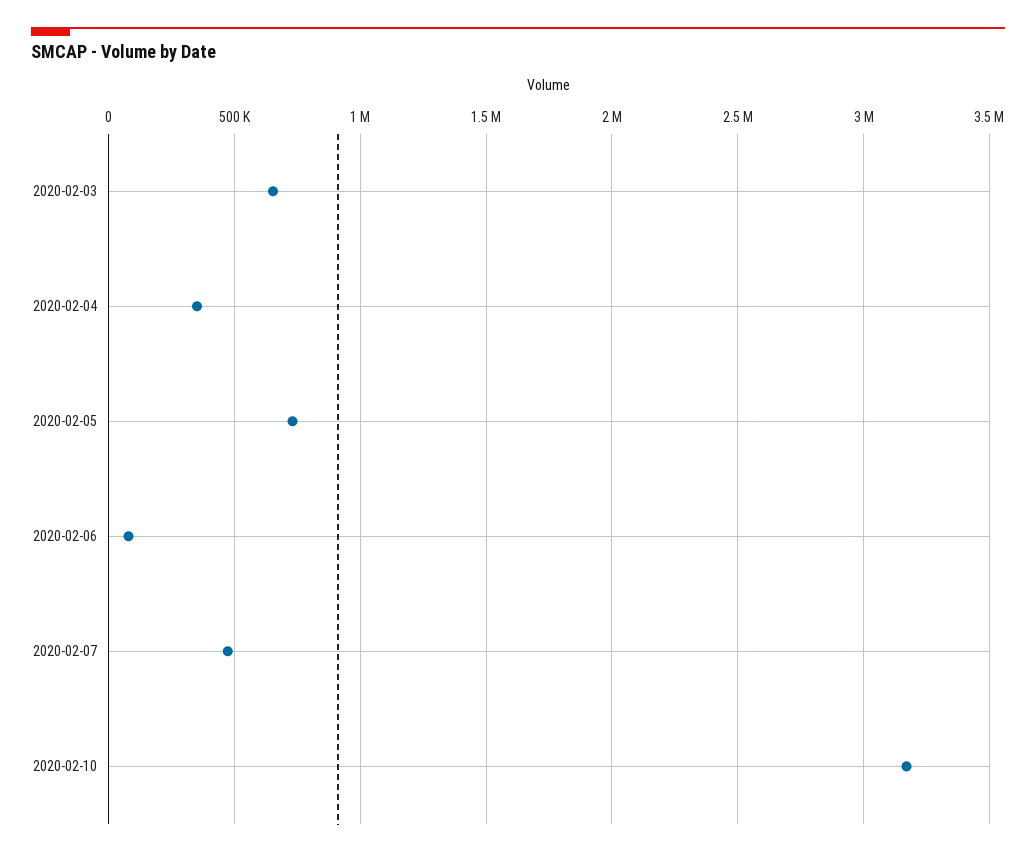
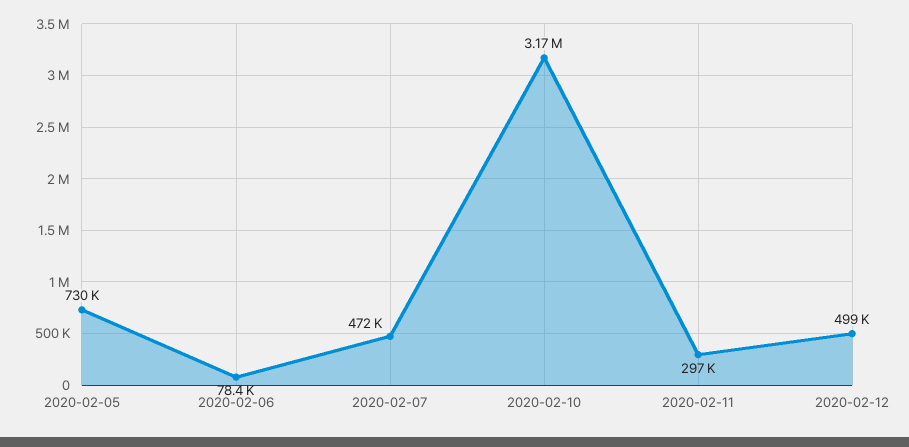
2020-02-03: 650000 -> none
2020-02-04: 350000 -> none
2020-02-11: none -> 297000
2020-02-12: none -> 499000

